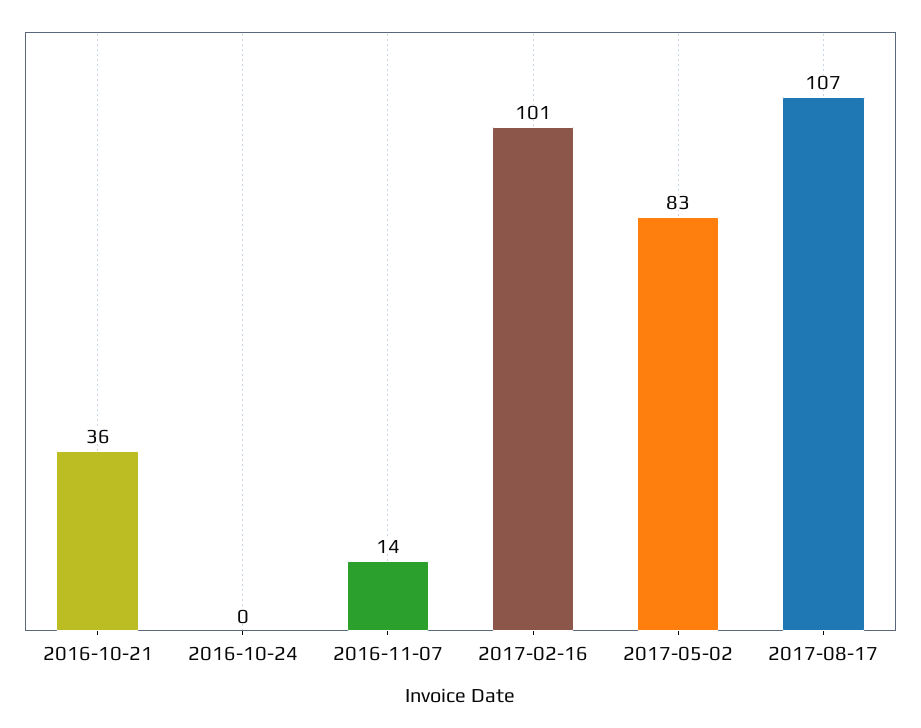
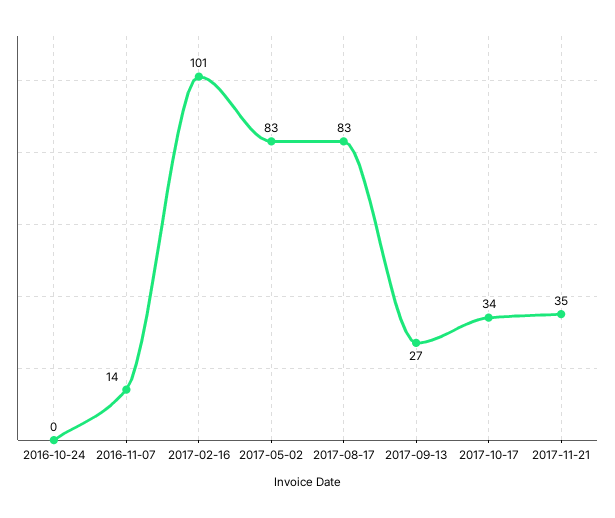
2016-10-21: 36 -> none
2017-08-17: 107 -> 83
2017-09-13: none -> 27
2017-10-17: none -> 34
2017-11-21: none -> 35

